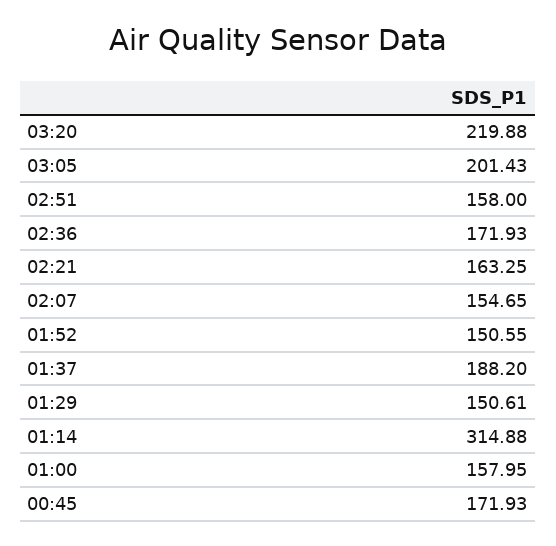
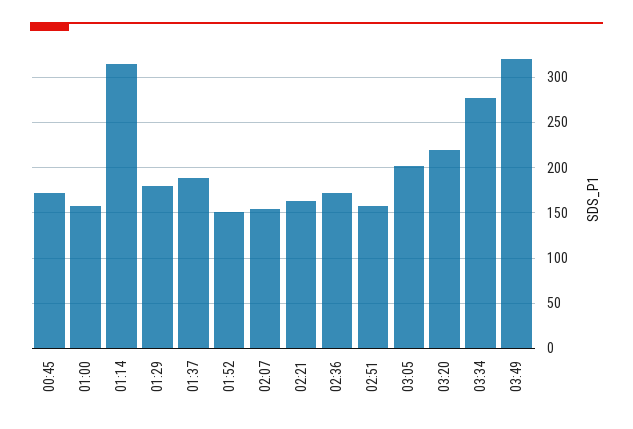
01:29: 150.61 -> 180
03:34: none -> 280
03:49: none -> 320

